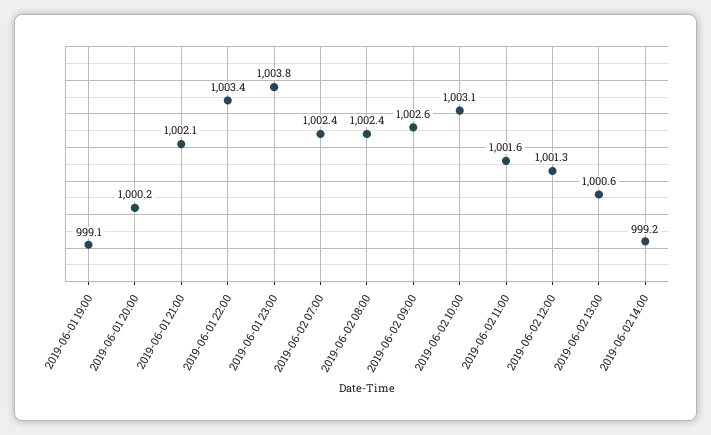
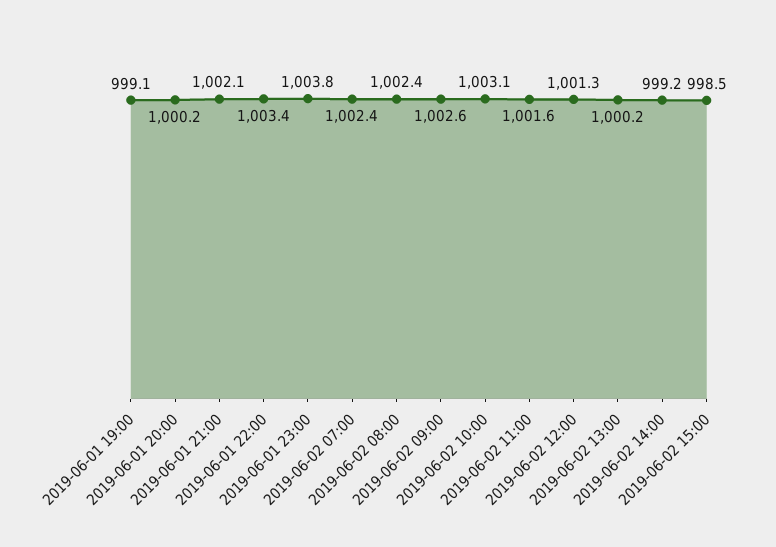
2019-06-02 13:00: 1000.6 -> 1000.2
2019-06-02 15:00: none -> 998.5

